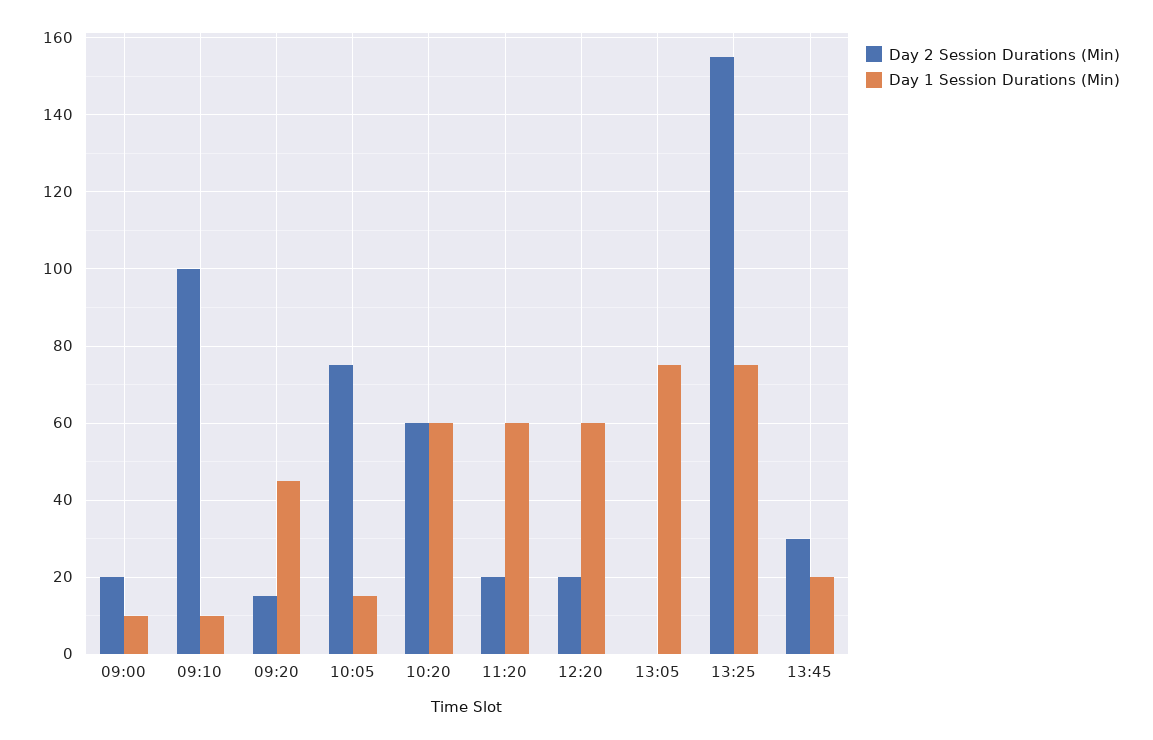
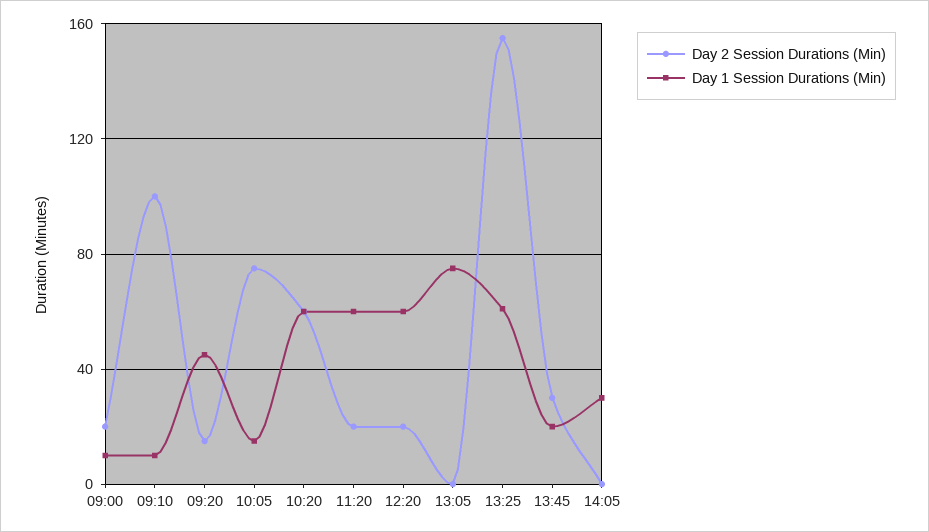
Day 1 Session Durations (Min), 13:25: 75 -> 60
Day 2 Session Durations (Min), 14:05: none -> 0
Day 1 Session Durations (Min), 14:05: none -> 30

